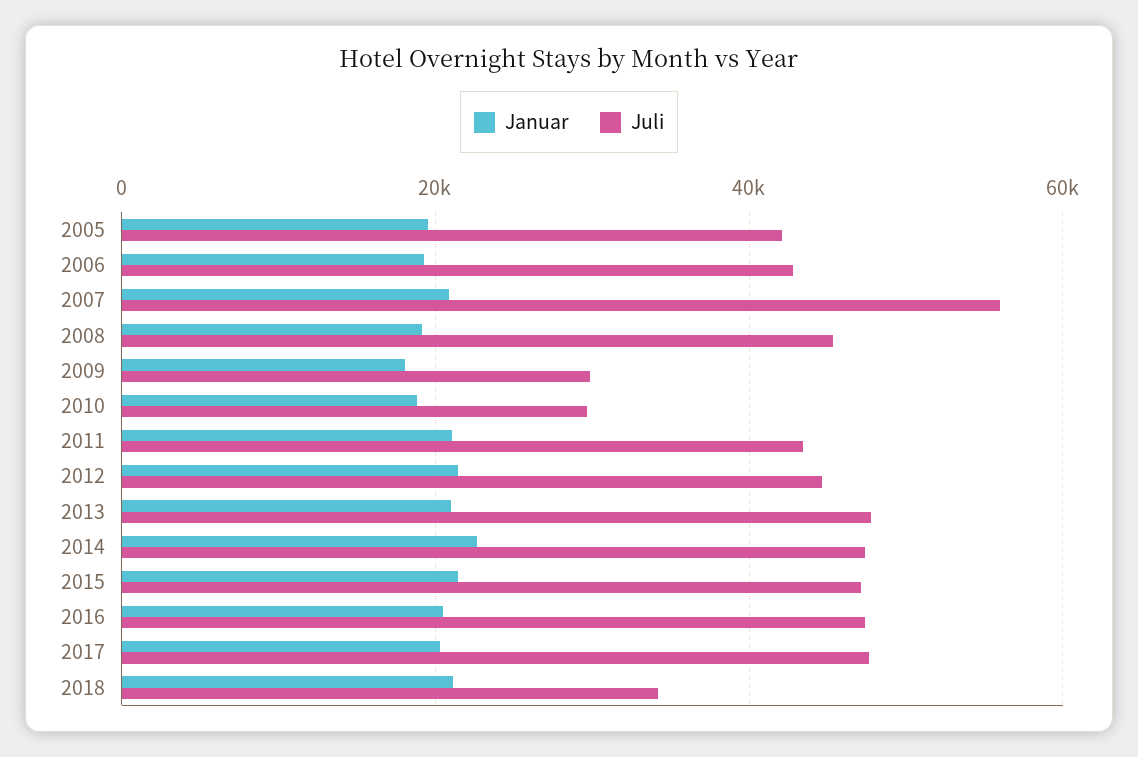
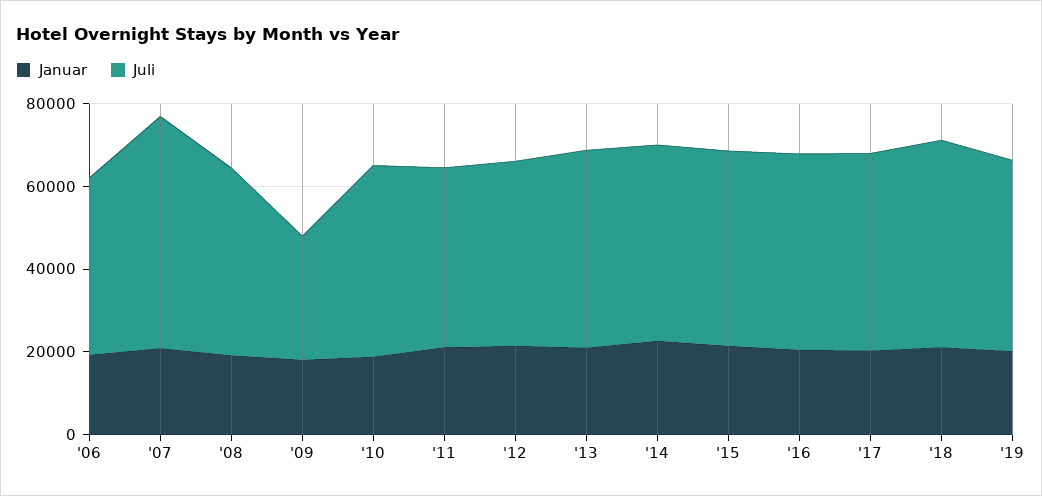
Januar, 2005: 20000 -> none
Juli, 2005: 42000 -> none
Juli, 2010: 30000 -> 45000
Juli, 2018: 34000 -> 50000
Januar, '19: none -> 20000
Juli, '19: none -> 45000

